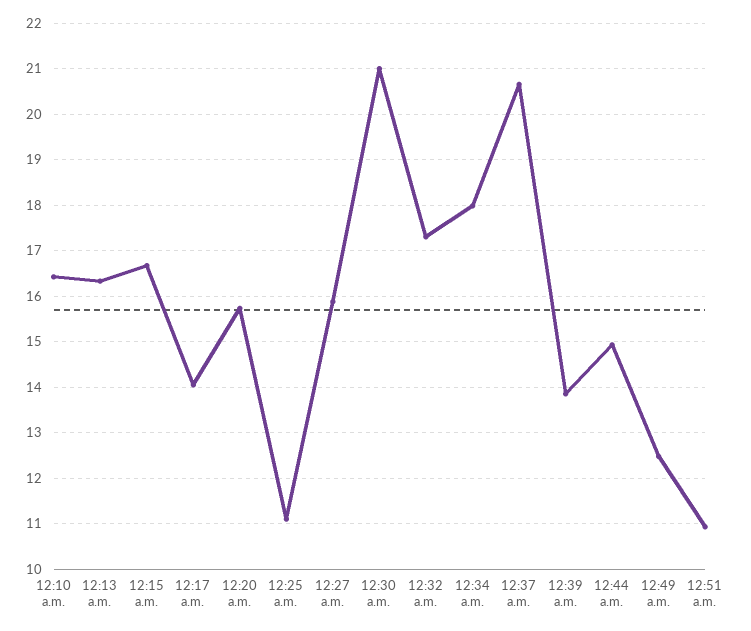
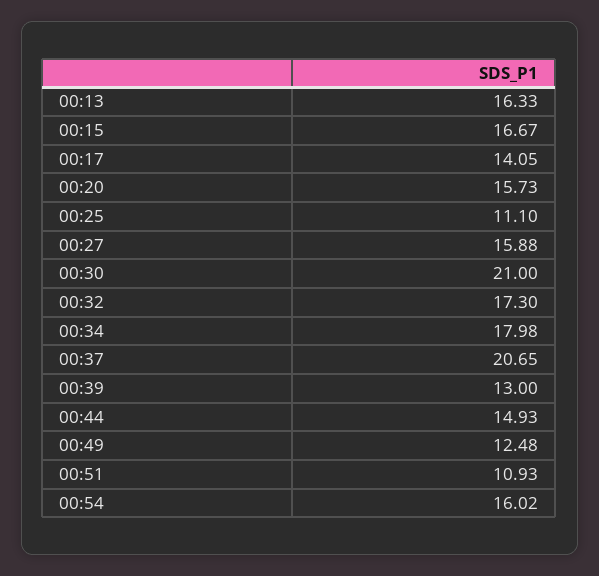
12:10 a.m.: 16.4 -> none
12:39 a.m.: 13.8 -> 13
00:54: none -> 16.02

